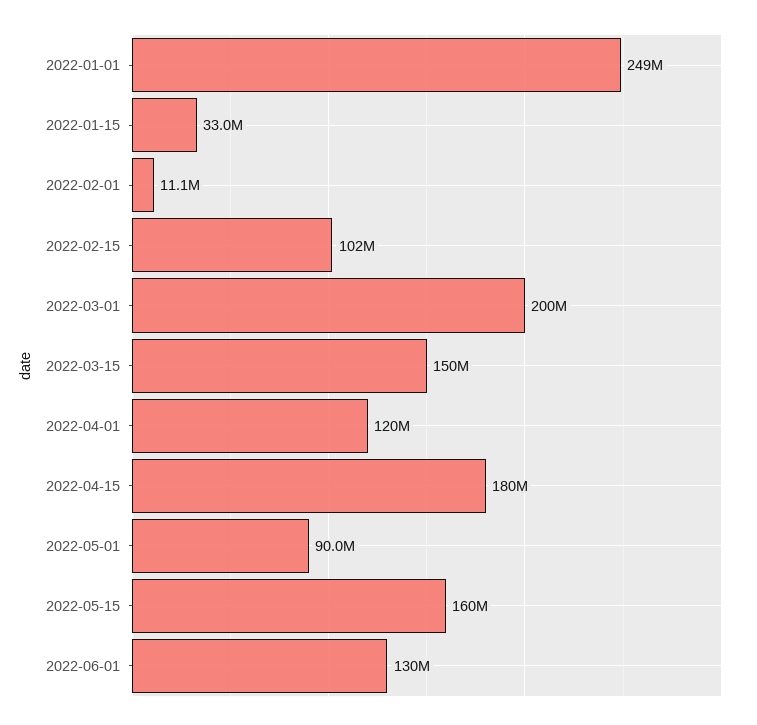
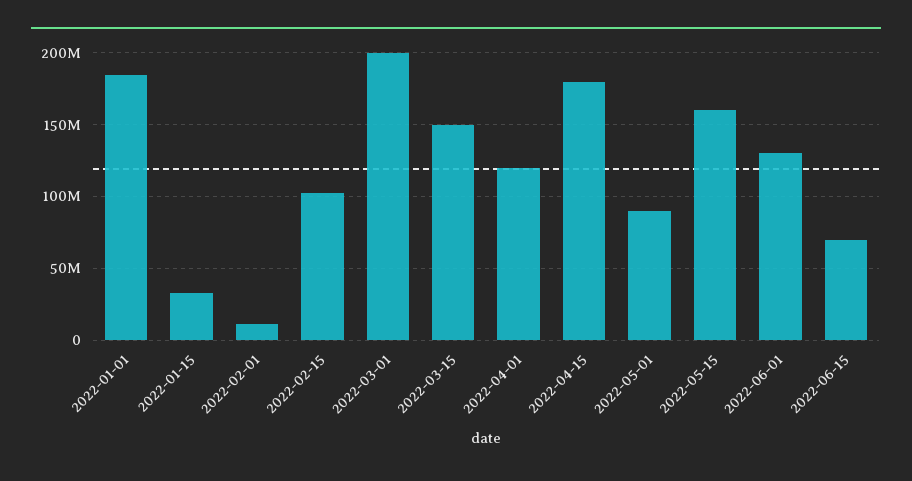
2022-01-01: 249000000 -> 185000000
2022-06-15: none -> 70000000

